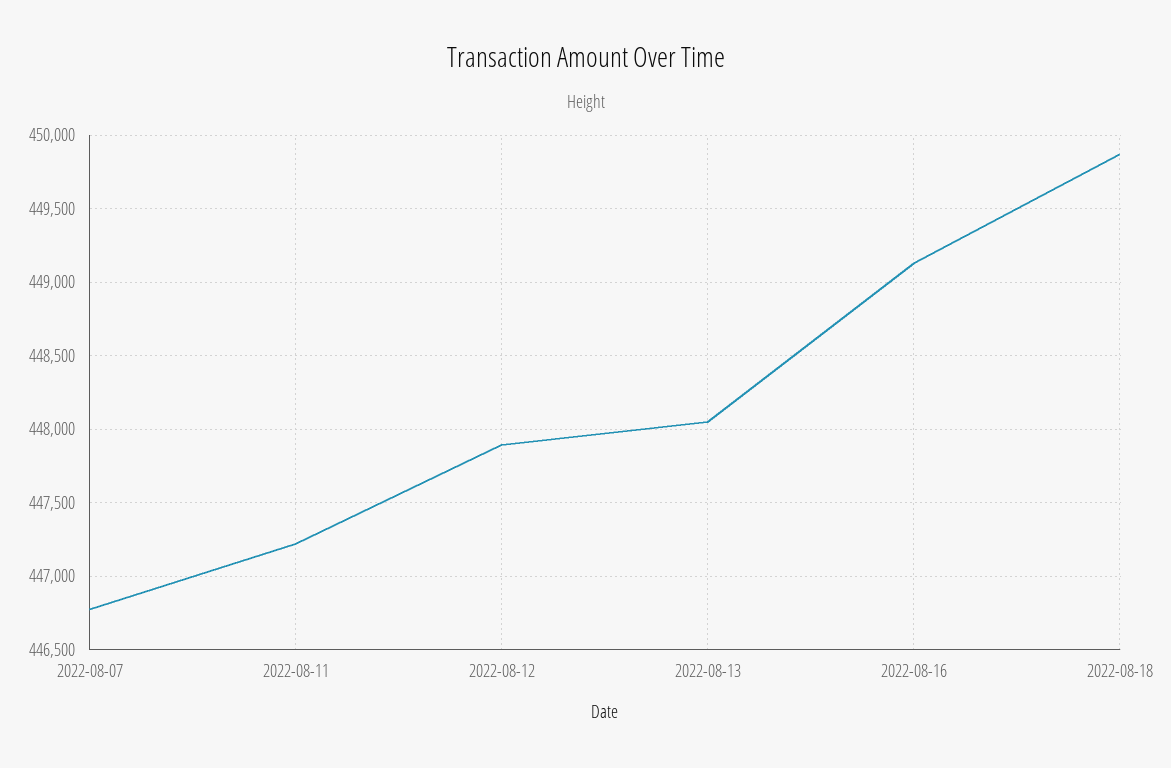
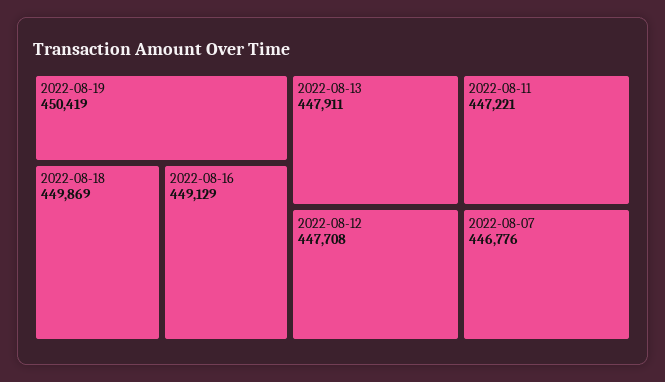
2022-08-12: 447900 -> 447708
2022-08-13: 448050 -> 447911
2022-08-19: none -> 450419

